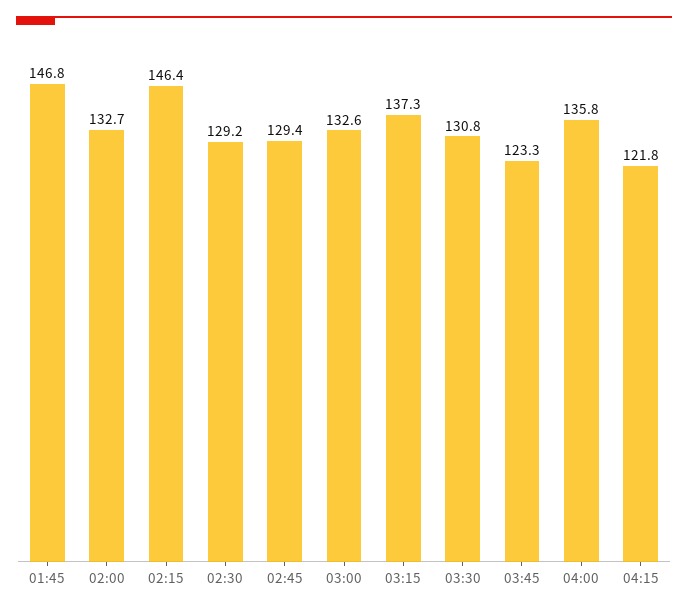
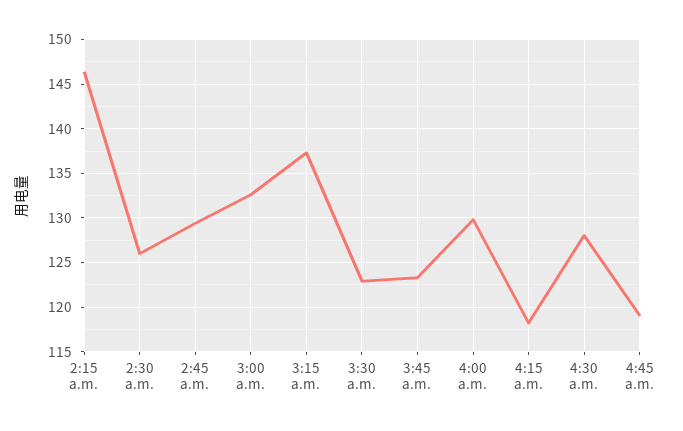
01:45: 146.8 -> none
02:00: 132.7 -> none
02:30: 129.2 -> 126
03:30: 130.8 -> 123
04:00: 135.8 -> 130
04:15: 121.8 -> 118
4:30 a.m.: none -> 128
4:45 a.m.: none -> 119

